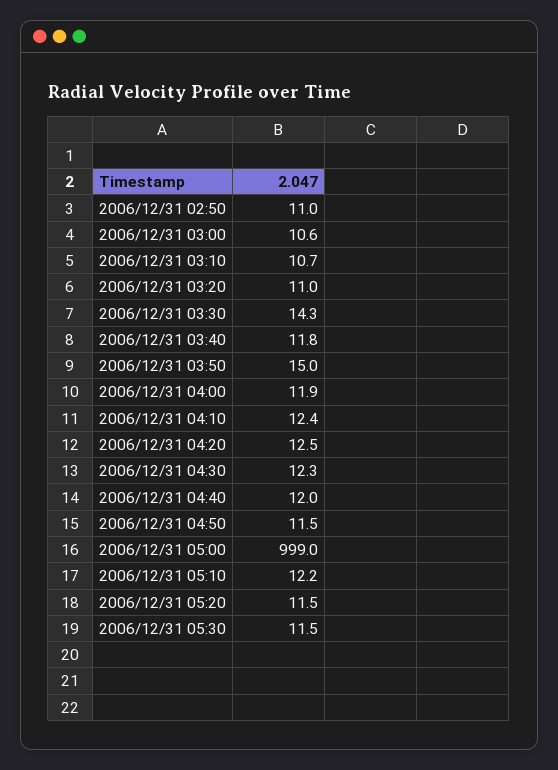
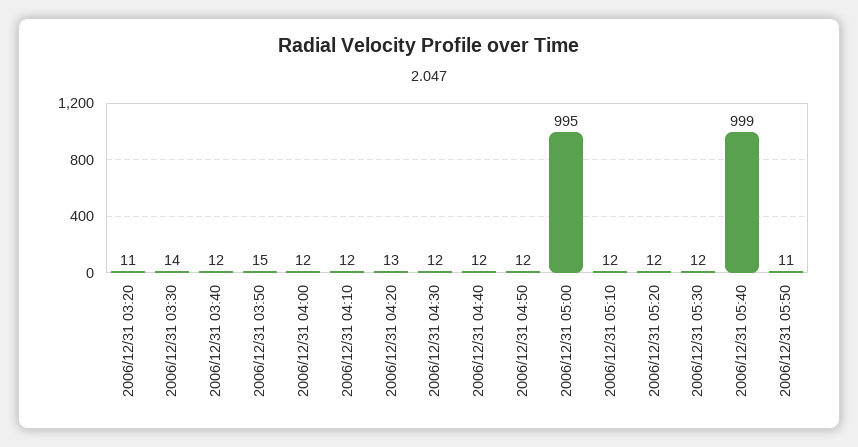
2006/12/31 02:50: 11 -> none
2006/12/31 03:00: 10.6 -> none
2006/12/31 03:10: 10.7 -> none
2006/12/31 05:00: 999 -> 995
2006/12/31 05:40: none -> 999
2006/12/31 05:50: none -> 11

